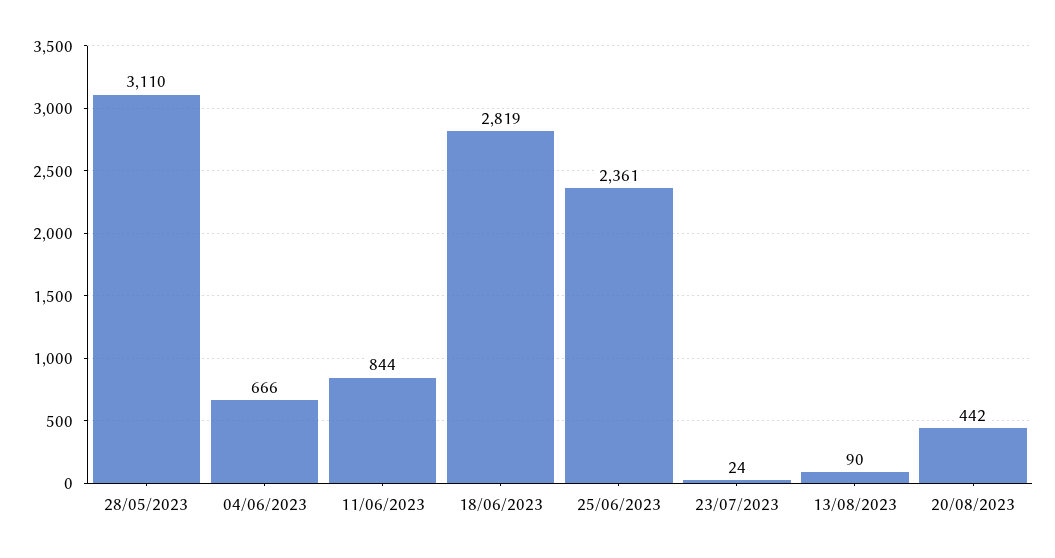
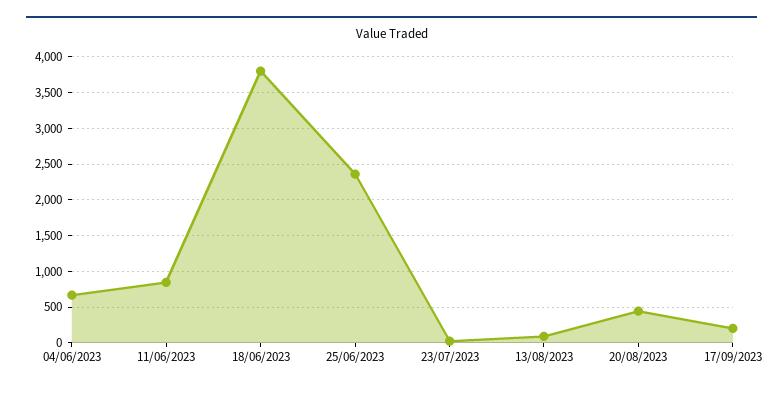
28/05/2023: 3110 -> none
18/06/2023: 2819 -> 3800
17/09/2023: none -> 200

